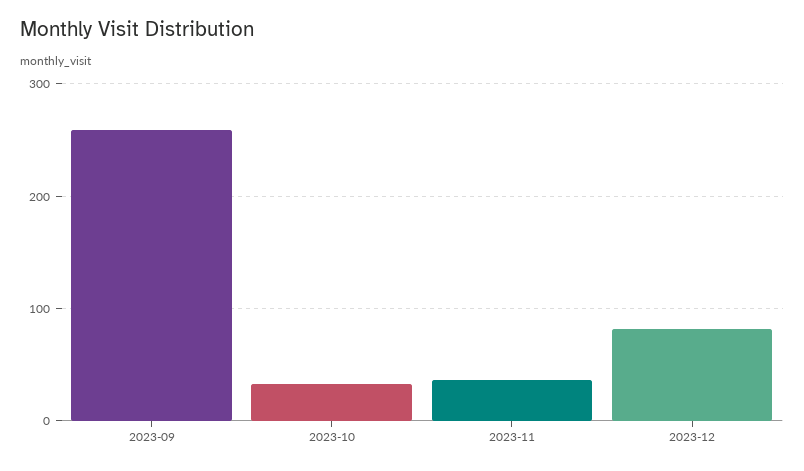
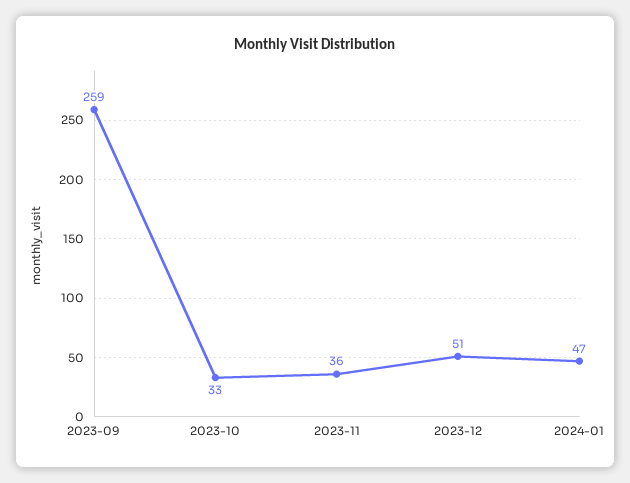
2023-12: 80 -> 51
2024-01: none -> 47

